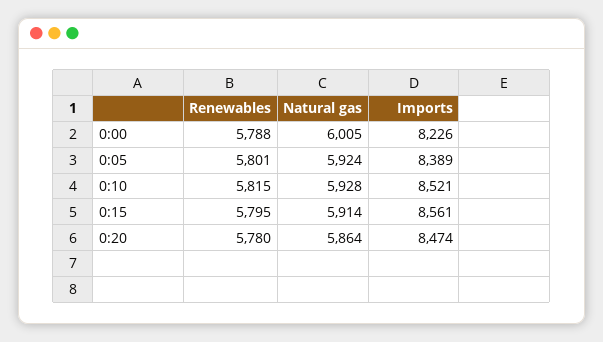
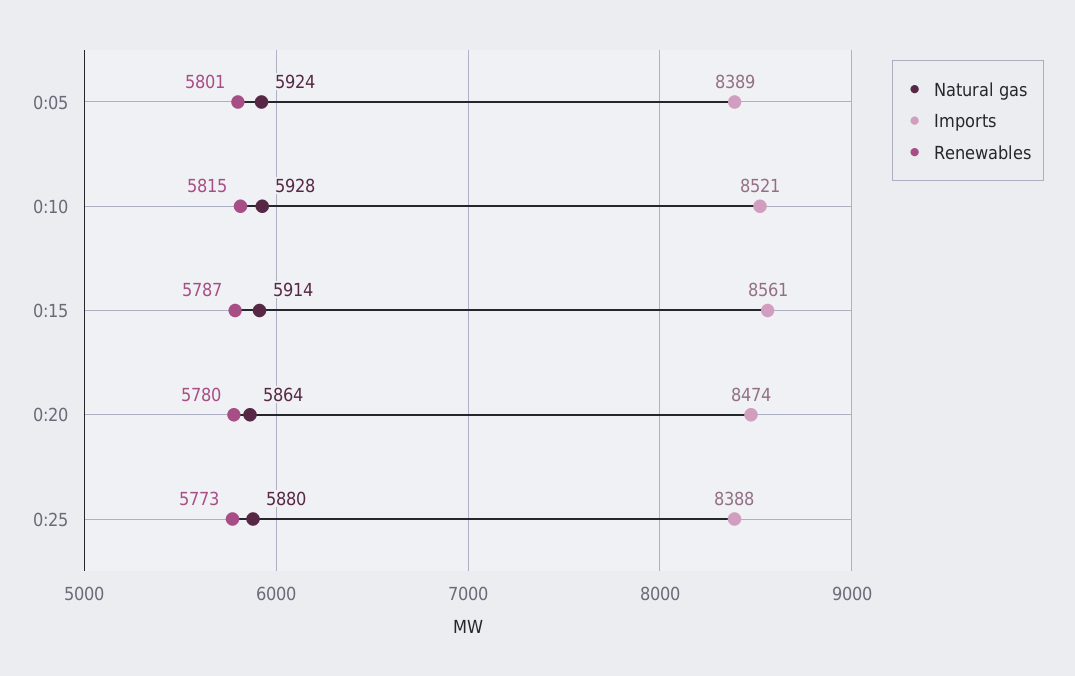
Renewables, 0:00: 5788 -> none
Natural gas, 0:00: 6005 -> none
Imports, 0:00: 8226 -> none
Renewables, 0:15: 5795 -> 5787
Natural gas, 0:25: none -> 5880
Imports, 0:25: none -> 8388
Renewables, 0:25: none -> 5773

